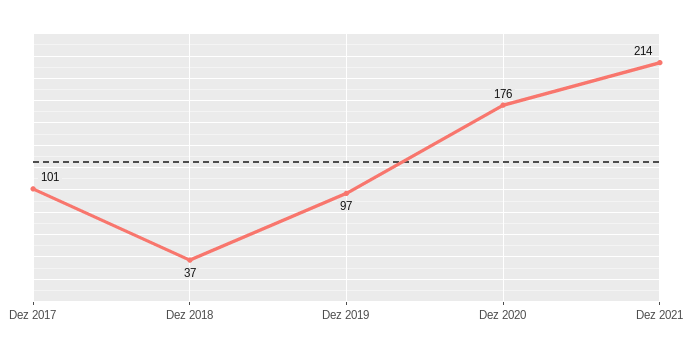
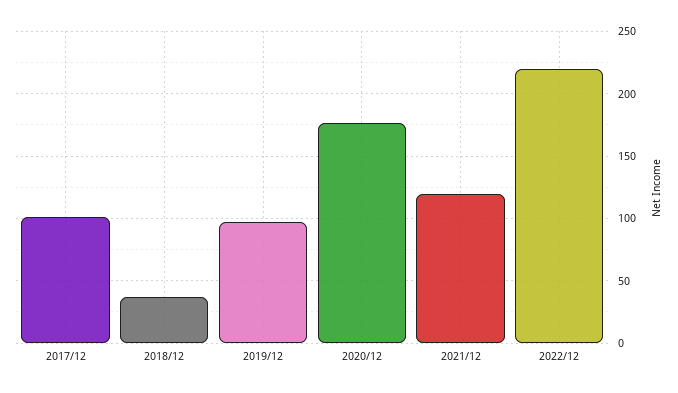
Dez 2021: 214 -> 120
2022/12: none -> 220

